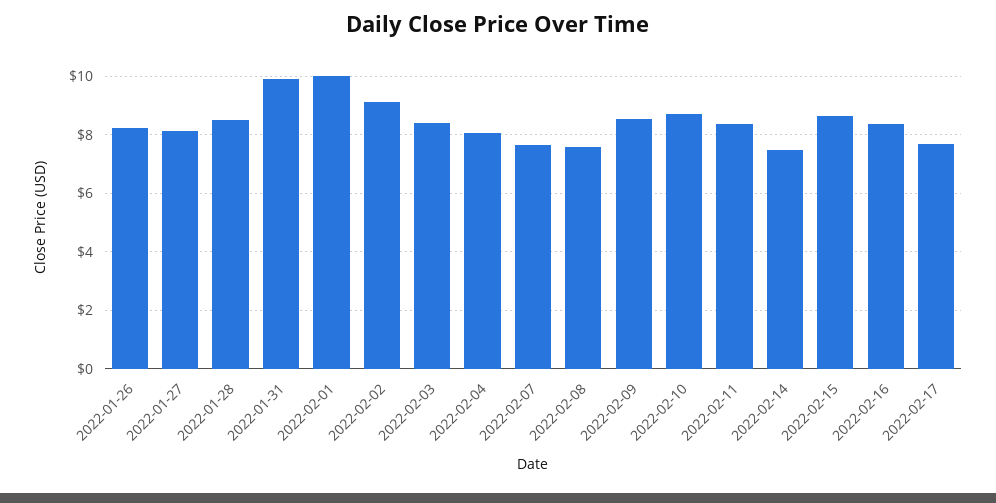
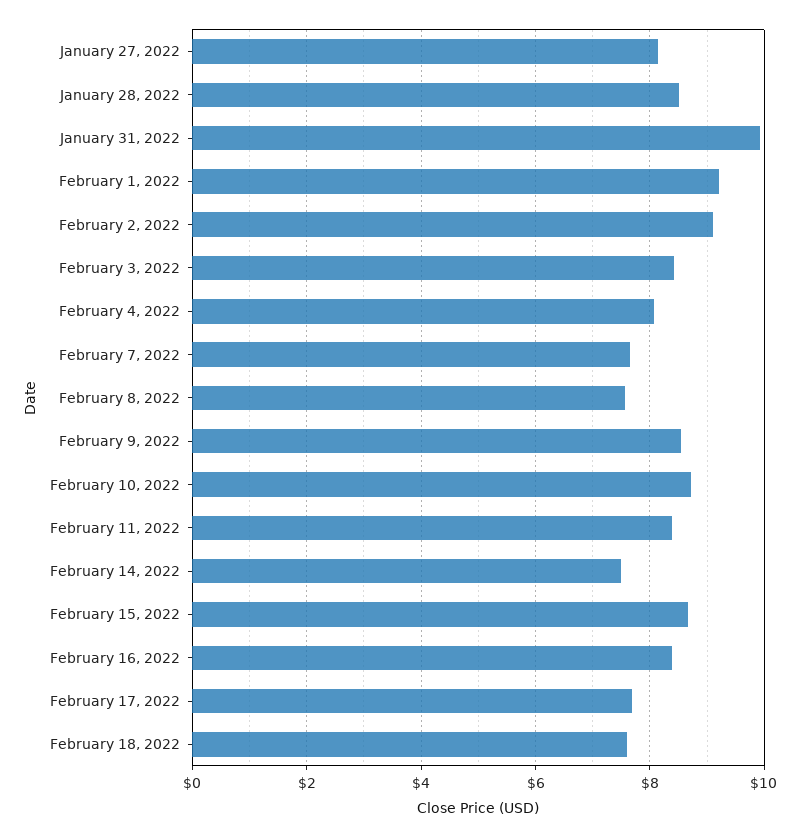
2022-01-26: 8.25 -> none
2022-02-01: 10 -> 9.2
February 18, 2022: none -> 7.6

